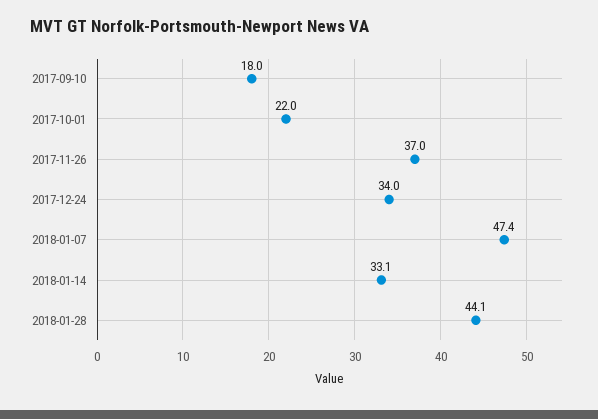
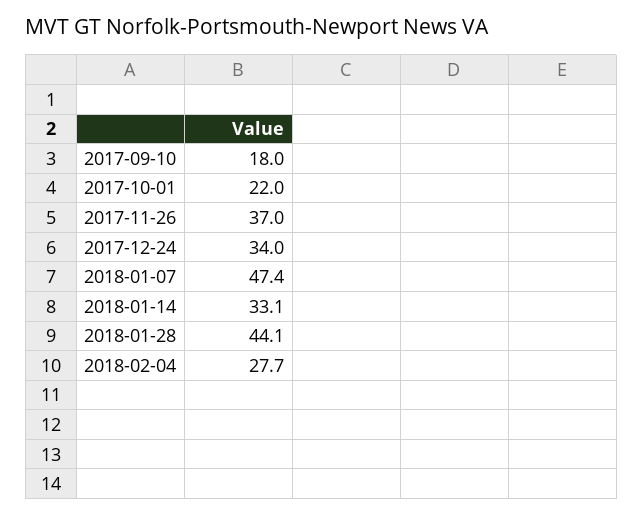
2018-02-04: none -> 27.7

